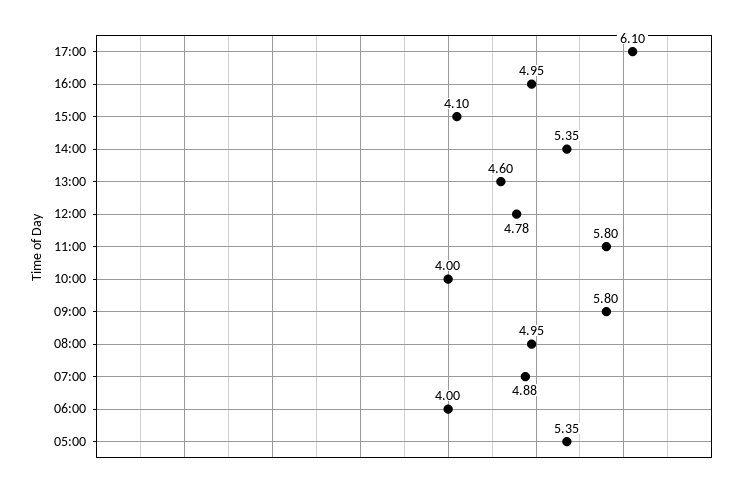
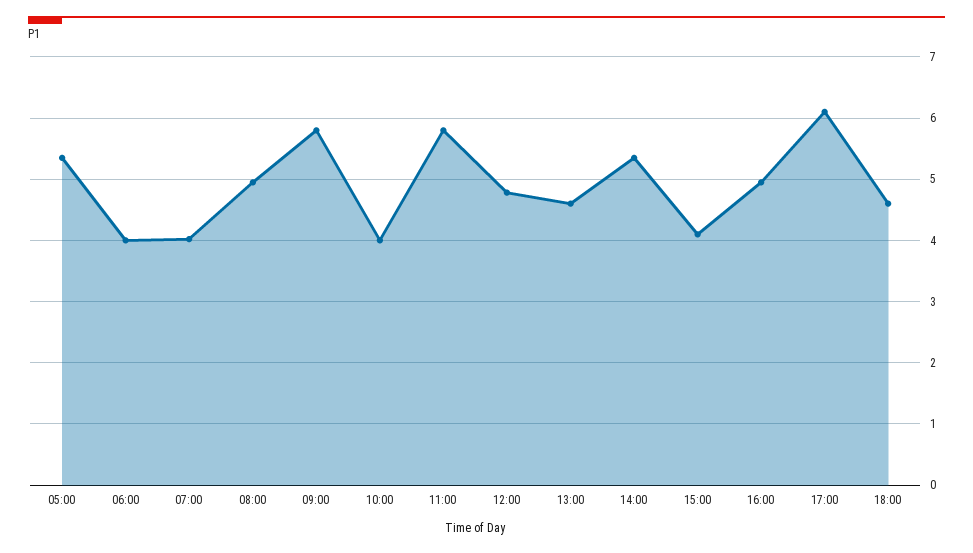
07:00: 4.88 -> 4
18:00: none -> 4.6

